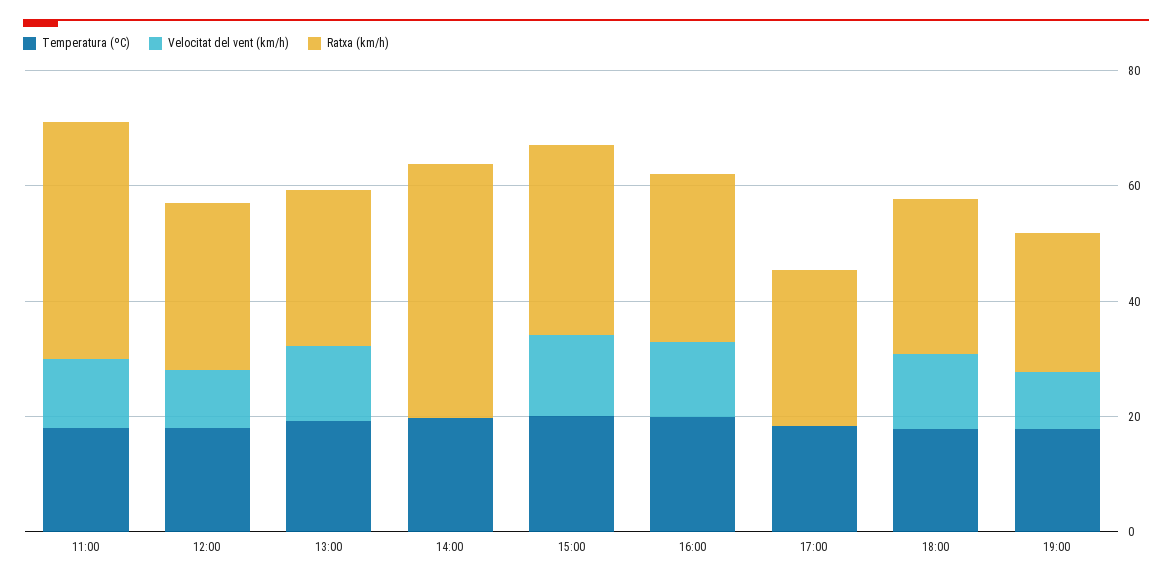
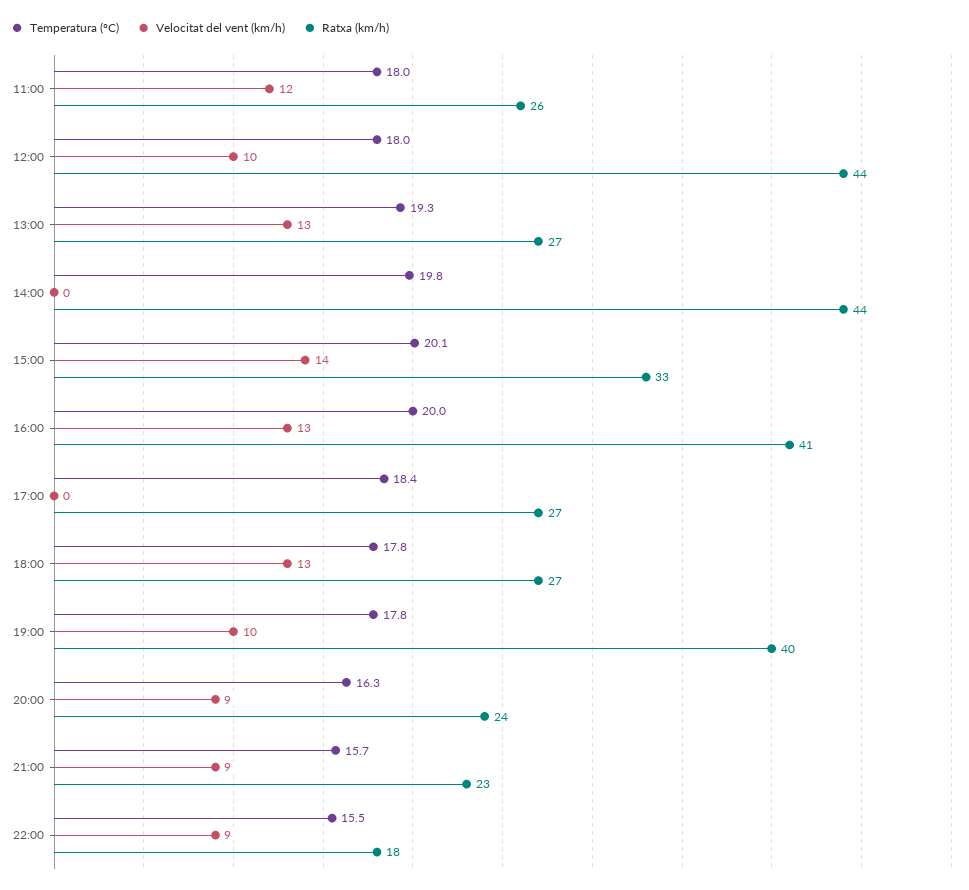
Ratxa (km/h), 11:00: 40 -> 26
Ratxa (km/h), 12:00: 30 -> 44
Ratxa (km/h), 16:00: 30 -> 41
Ratxa (km/h), 19:00: 25 -> 40
Temperatura (ºC), 20:00: none -> 16.3
Velocitat del vent (km/h), 20:00: none -> 9
Ratxa (km/h), 20:00: none -> 24
Temperatura (ºC), 21:00: none -> 15.7
Velocitat del vent (km/h), 21:00: none -> 9
Ratxa (km/h), 21:00: none -> 23
Temperatura (ºC), 22:00: none -> 15.5
Velocitat del vent (km/h), 22:00: none -> 9
Ratxa (km/h), 22:00: none -> 18

